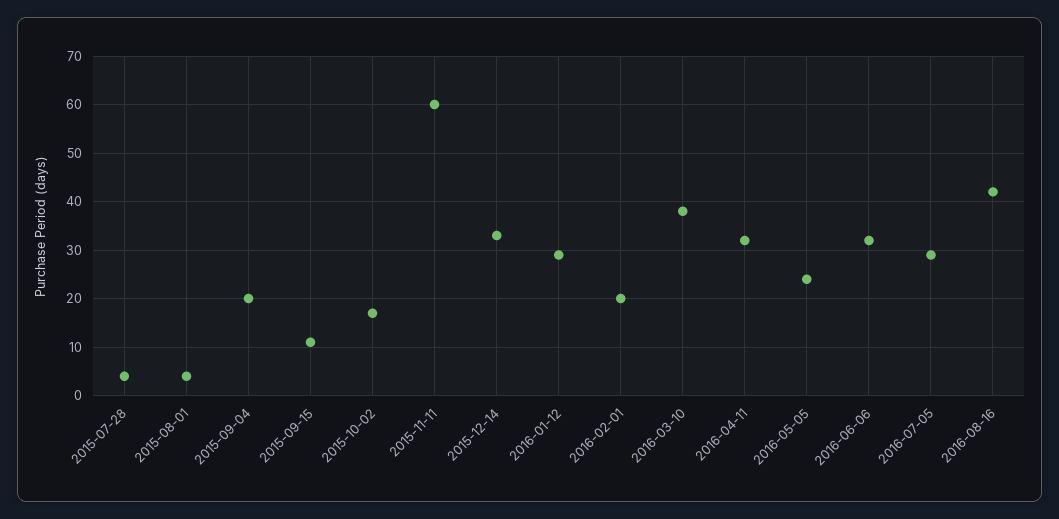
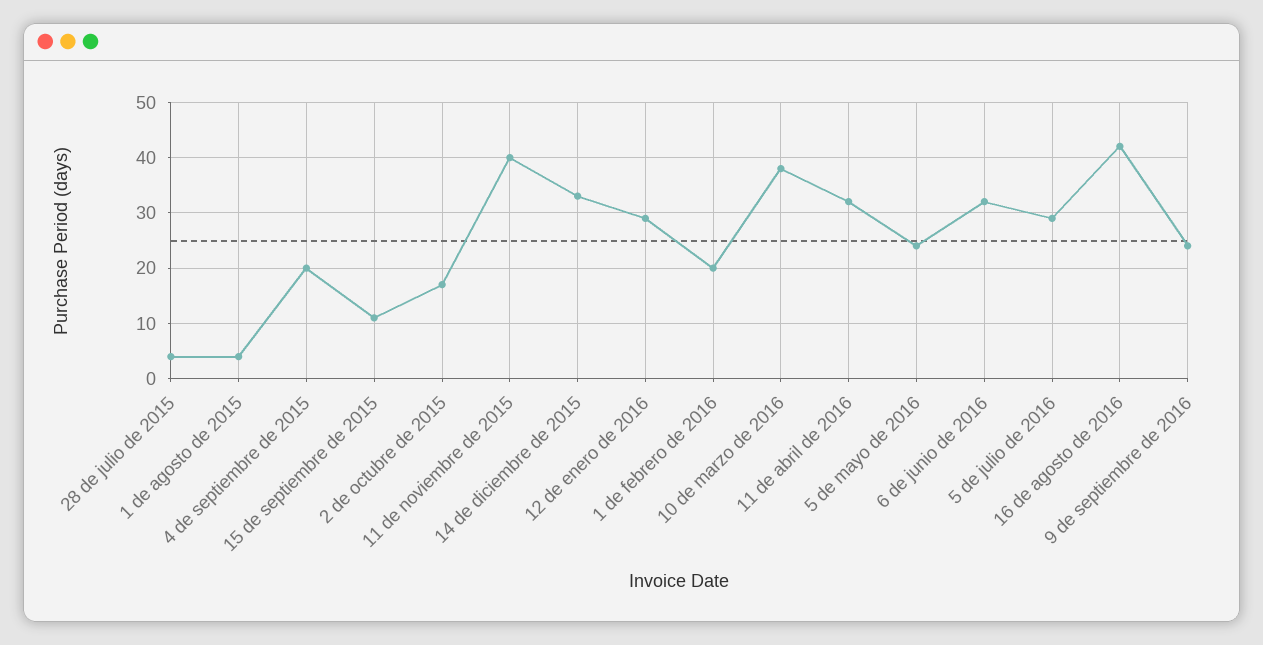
2015-11-11: 60 -> 40
9 de septiembre de 2016: none -> 25

